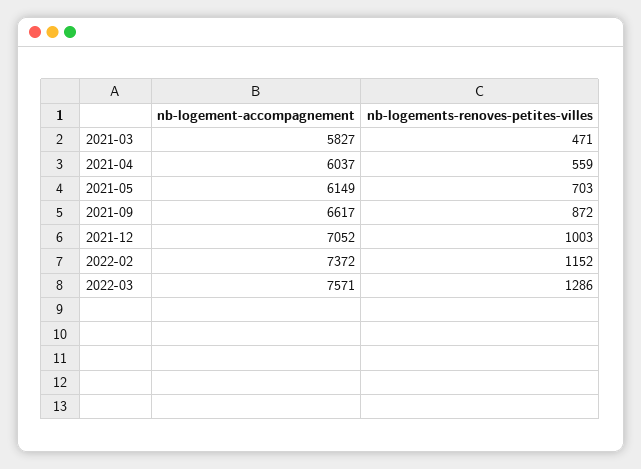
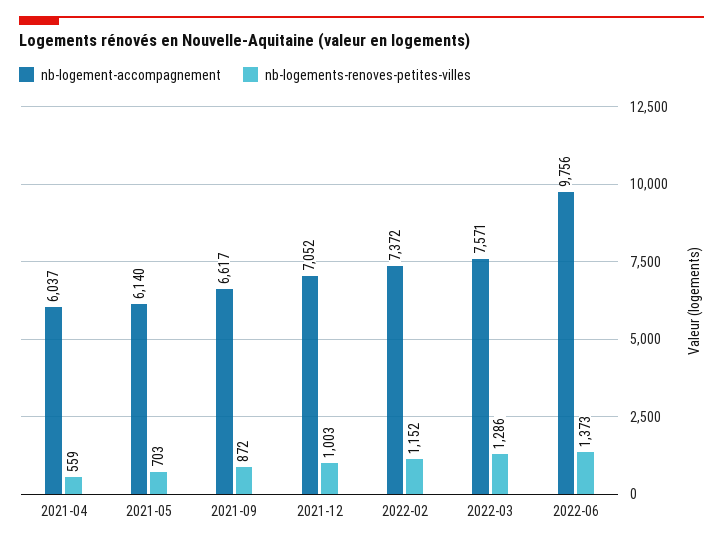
nb-logement-accompagnement, 2021-03: 5827 -> none
nb-logements-renoves-petites-villes, 2021-03: 471 -> none
nb-logement-accompagnement, 2021-05: 6149 -> 6140
nb-logement-accompagnement, 2022-06: none -> 9756
nb-logements-renoves-petites-villes, 2022-06: none -> 1373

